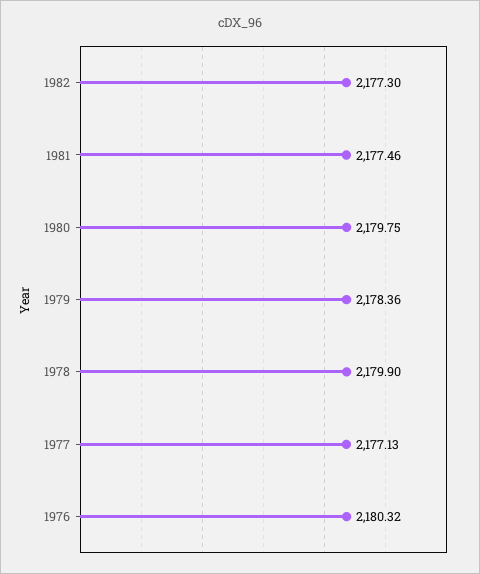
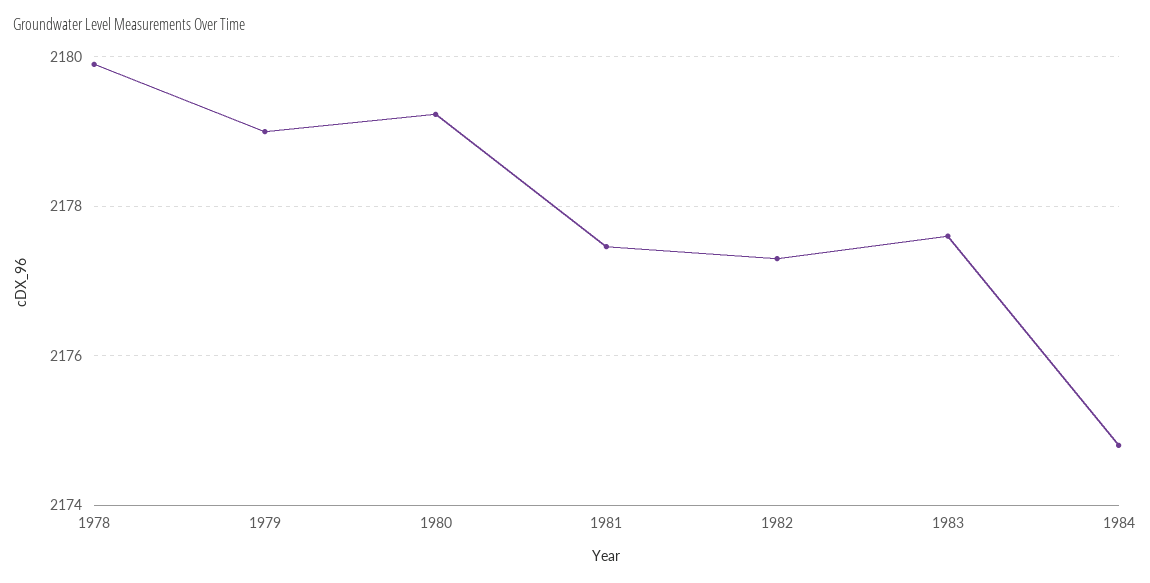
1980: 2179.75 -> 2179.2
1979: 2178.36 -> 2179
1977: 2177.13 -> none
1976: 2180.32 -> none
1983: none -> 2177.6
1984: none -> 2174.8

